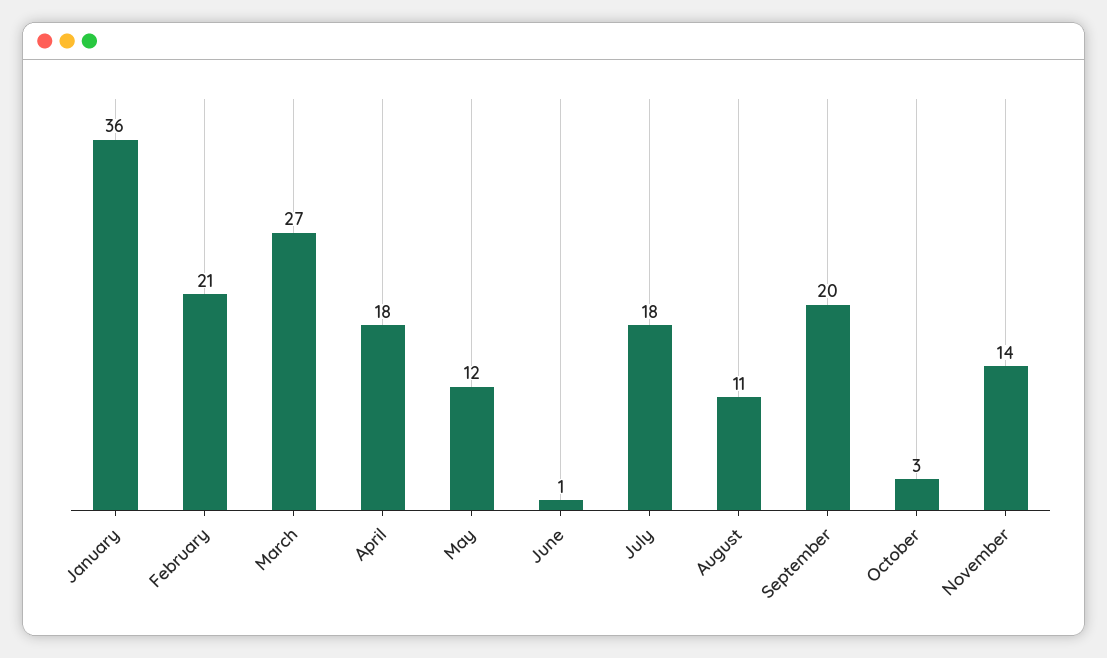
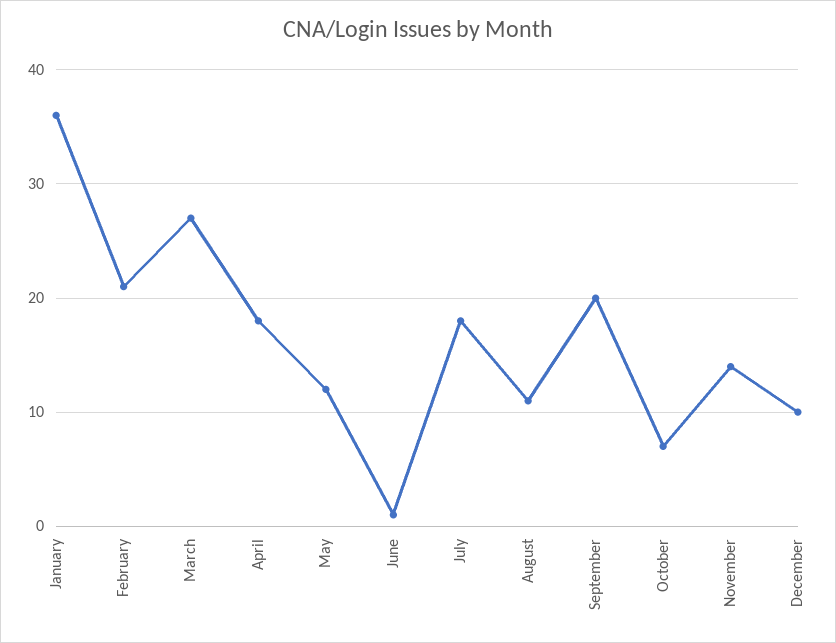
October: 3 -> 7
December: none -> 10

